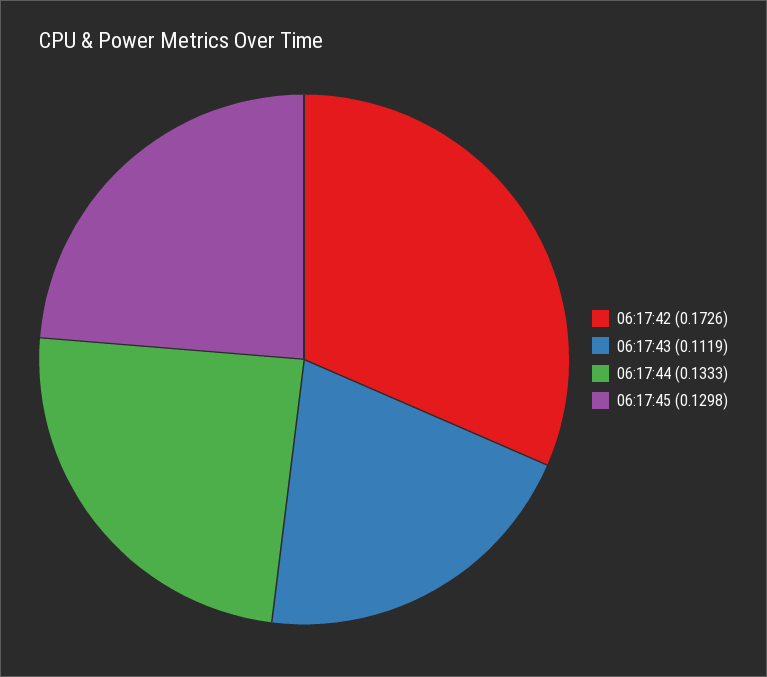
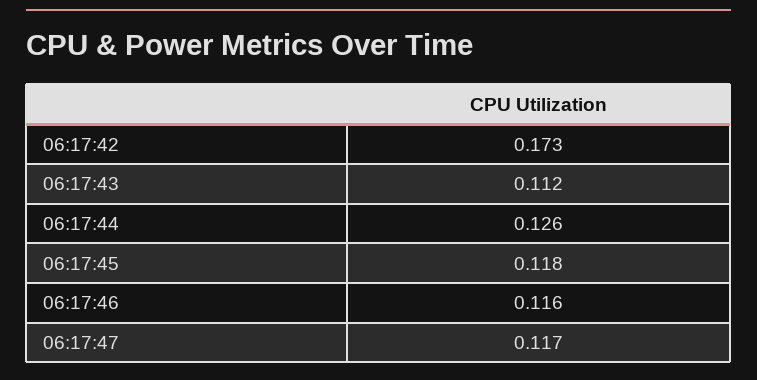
06:17:44: 0.1333 -> 0.126
06:17:45: 0.1298 -> 0.118
06:17:46: none -> 0.116
06:17:47: none -> 0.117

